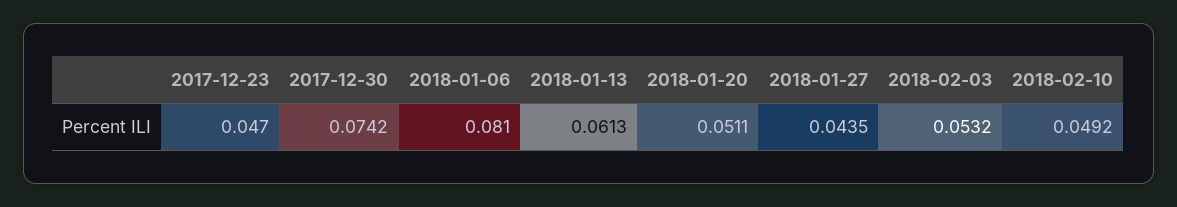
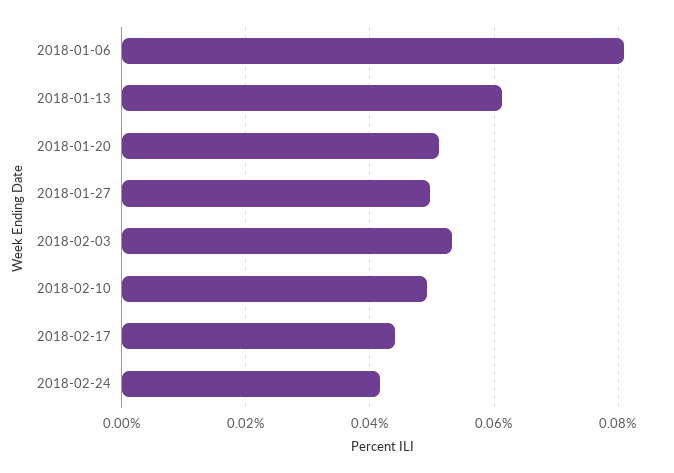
2017-12-23: 0.047 -> none
2017-12-30: 0.0742 -> none
2018-01-27: 0.0435 -> 0.05
2018-02-17: none -> 0.044
2018-02-24: none -> 0.042

